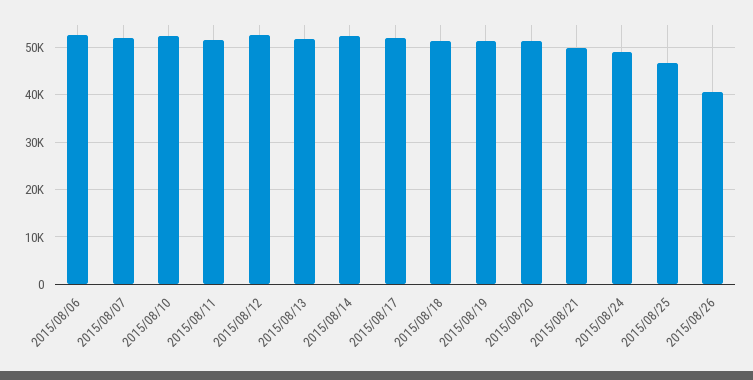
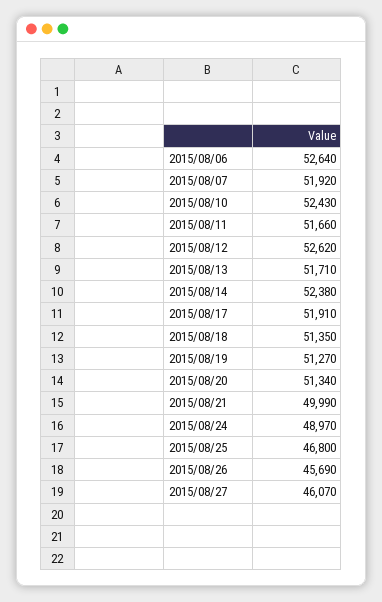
2015/08/26: 40000 -> 45690
2015/08/27: none -> 46070

